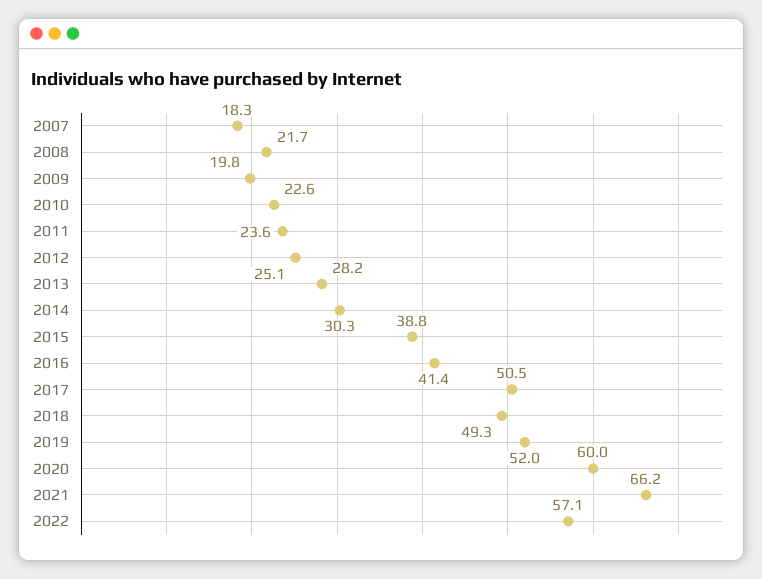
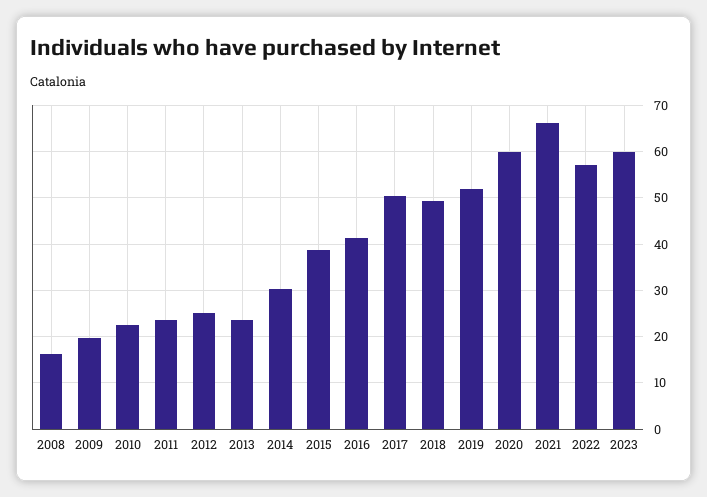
2007: 18.3 -> none
2008: 21.7 -> 16
2013: 28.2 -> 24
2023: none -> 60

